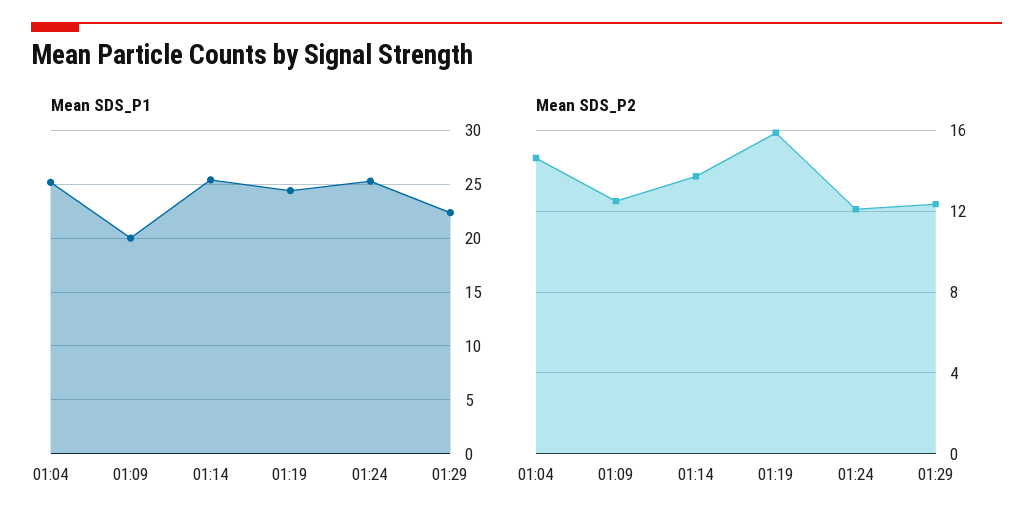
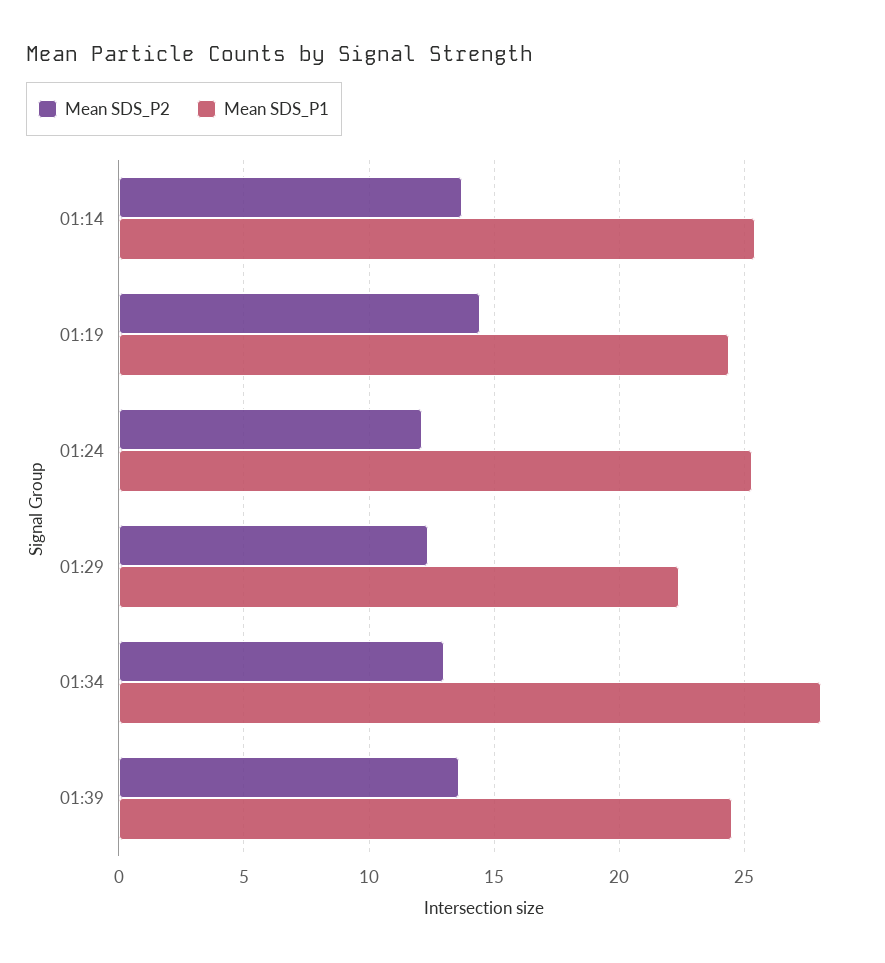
Mean SDS_P1, 01:04: 25 -> none
Mean SDS_P1, 01:09: 20 -> none
Mean SDS_P2, 01:04: 14.5 -> none
Mean SDS_P2, 01:09: 12.5 -> none
Mean SDS_P2, 01:19: 16 -> 14.5
Mean SDS_P2, 01:34: none -> 13
Mean SDS_P1, 01:34: none -> 28
Mean SDS_P2, 01:39: none -> 13.5
Mean SDS_P1, 01:39: none -> 24.5

